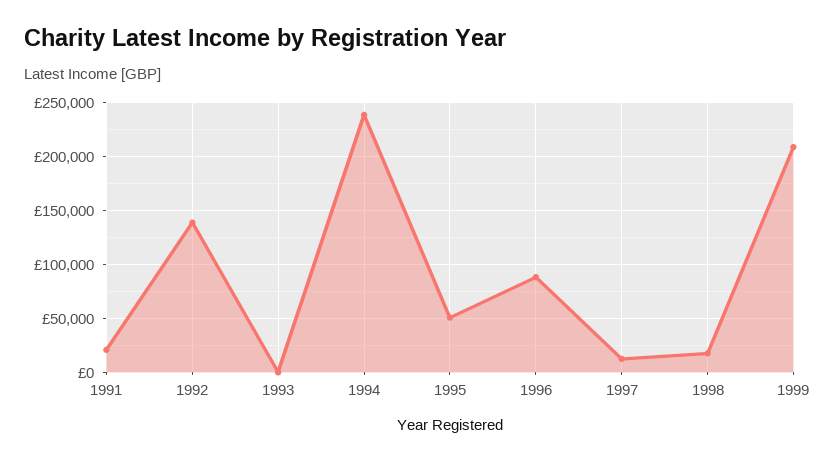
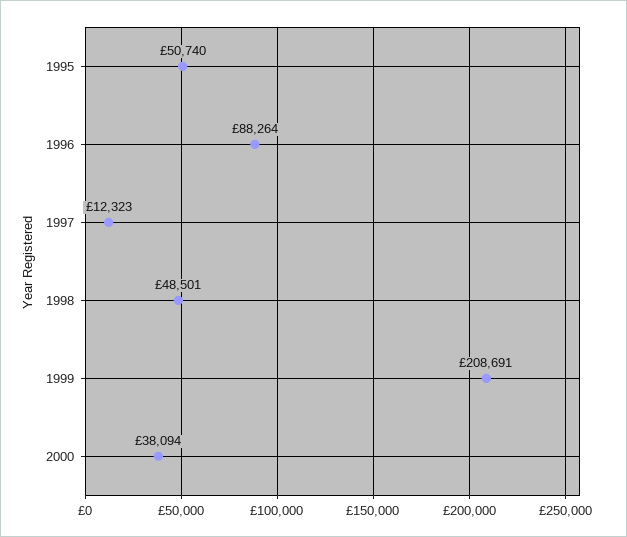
1991: 20000 -> none
1992: 140000 -> none
1993: 0 -> none
1994: 240000 -> none
1998: 20000 -> 48501
2000: none -> 38094

